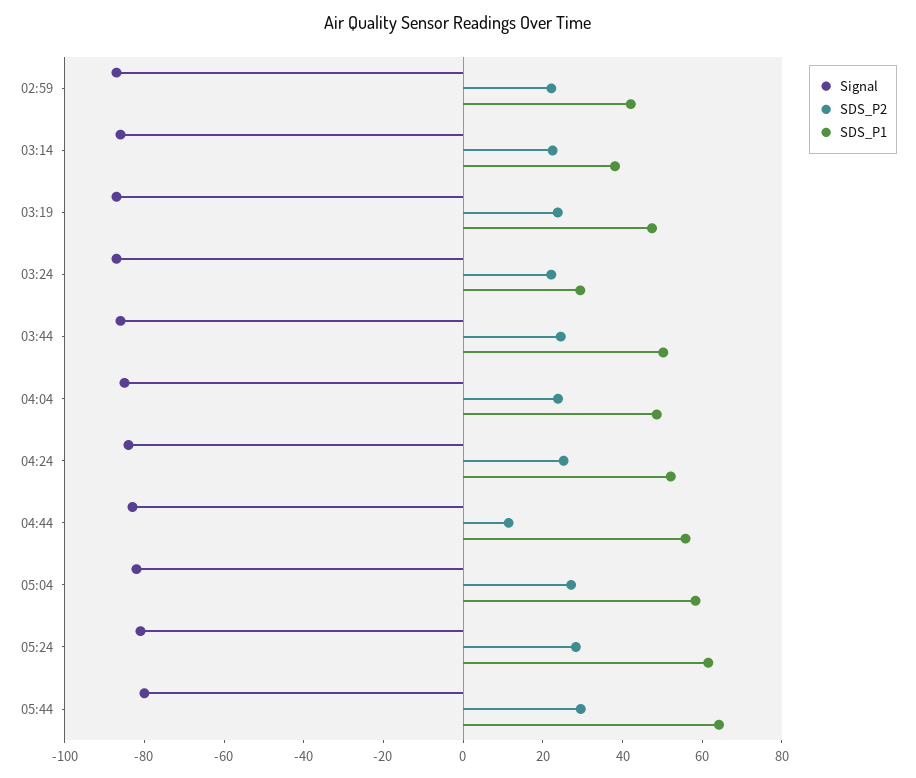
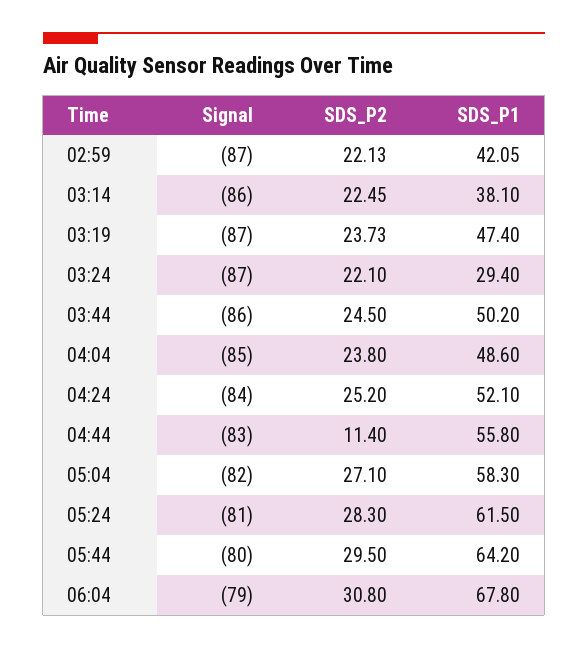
Signal, 06:04: none -> -79
SDS_P2, 06:04: none -> 30.8
SDS_P1, 06:04: none -> 67.8

